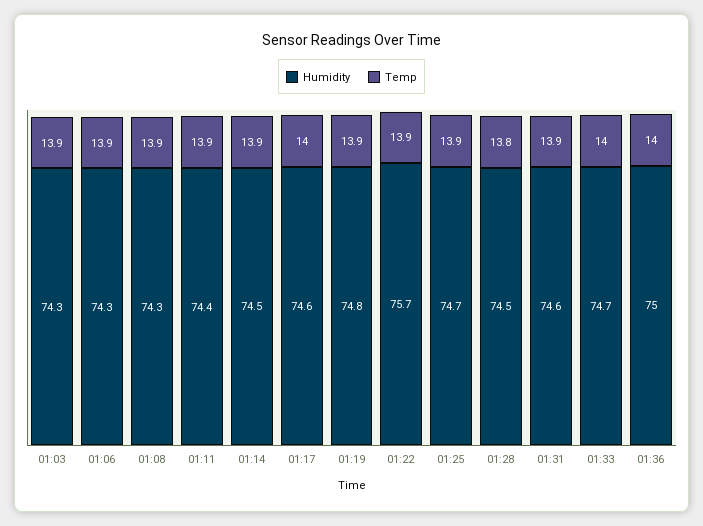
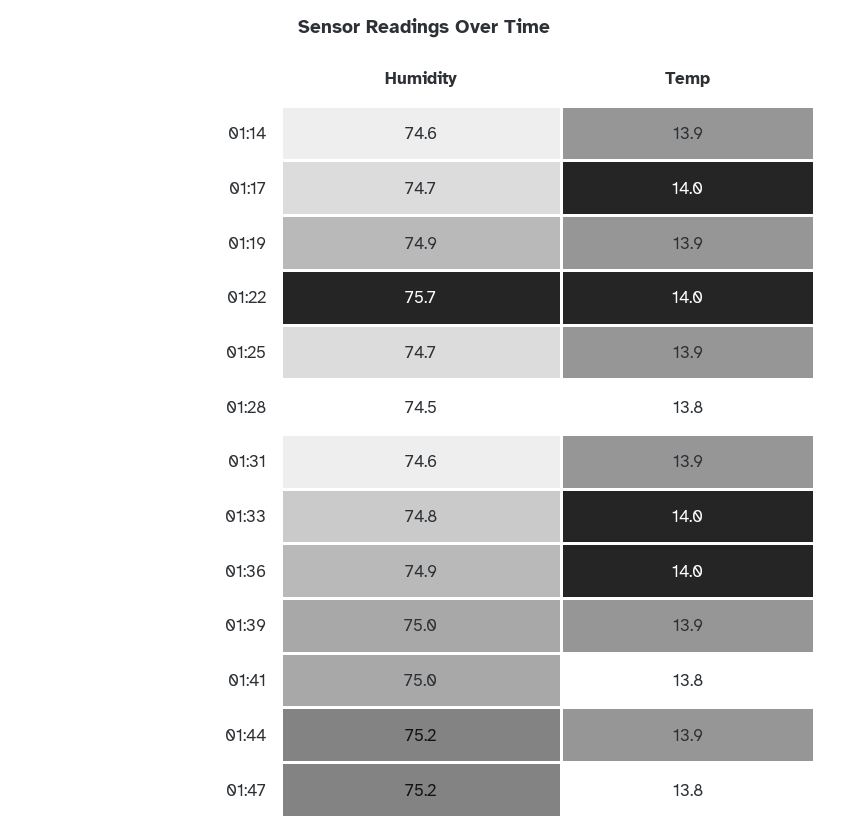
Humidity, 01:03: 74.3 -> none
Temp, 01:03: 13.9 -> none
Humidity, 01:06: 74.3 -> none
Temp, 01:06: 13.9 -> none
Humidity, 01:08: 74.3 -> none
Temp, 01:08: 13.9 -> none
Humidity, 01:11: 74.4 -> none
Temp, 01:11: 13.9 -> none
Humidity, 01:14: 74.5 -> 74.6
Humidity, 01:17: 74.6 -> 74.7
Humidity, 01:19: 74.8 -> 74.9
Temp, 01:22: 13.9 -> 14
Humidity, 01:33: 74.7 -> 74.8
Humidity, 01:36: 75 -> 74.9
Humidity, 01:39: none -> 75
Temp, 01:39: none -> 13.9
Humidity, 01:41: none -> 75
Temp, 01:41: none -> 13.8
Humidity, 01:44: none -> 75.2
Temp, 01:44: none -> 13.9
Humidity, 01:47: none -> 75.2
Temp, 01:47: none -> 13.8

